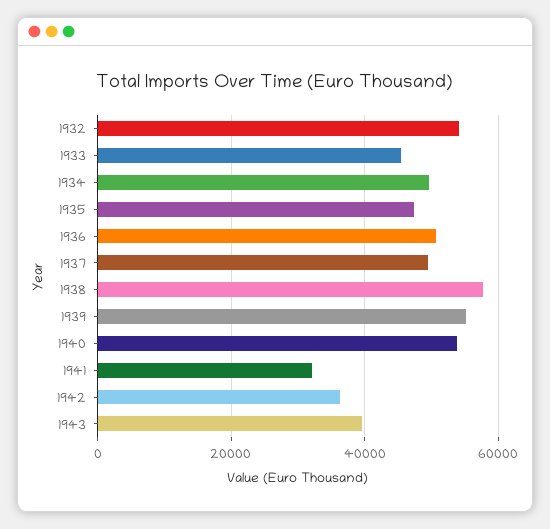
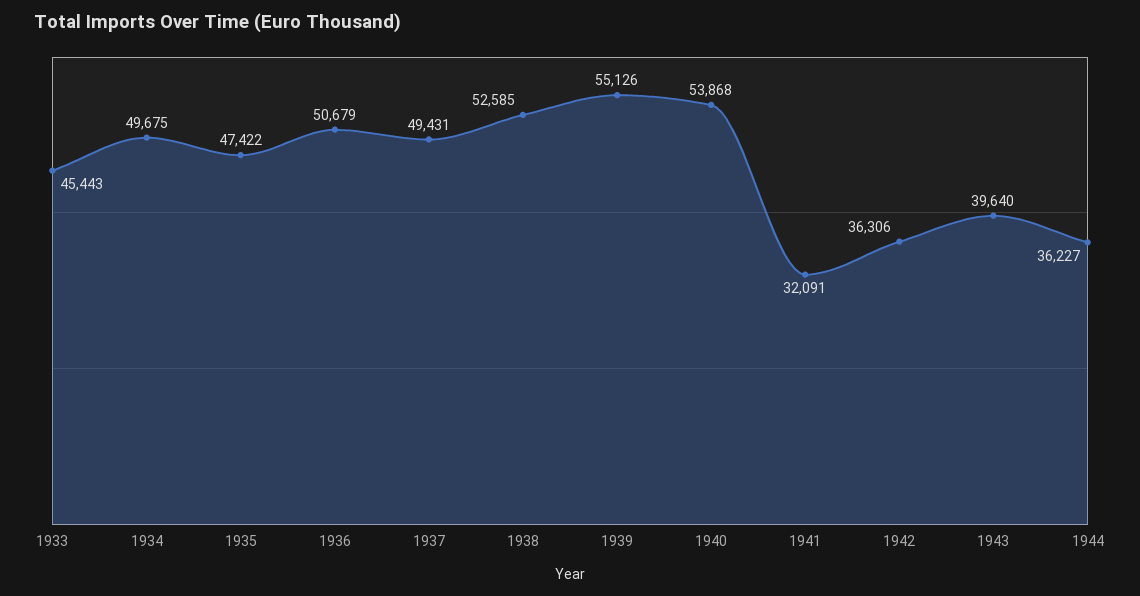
1932: 54000 -> none
1938: 58000 -> 52585
1944: none -> 36227

